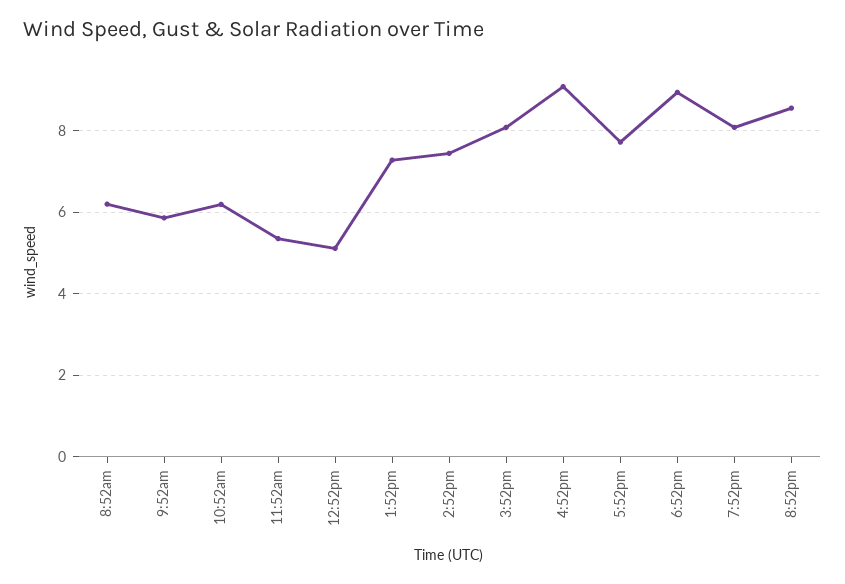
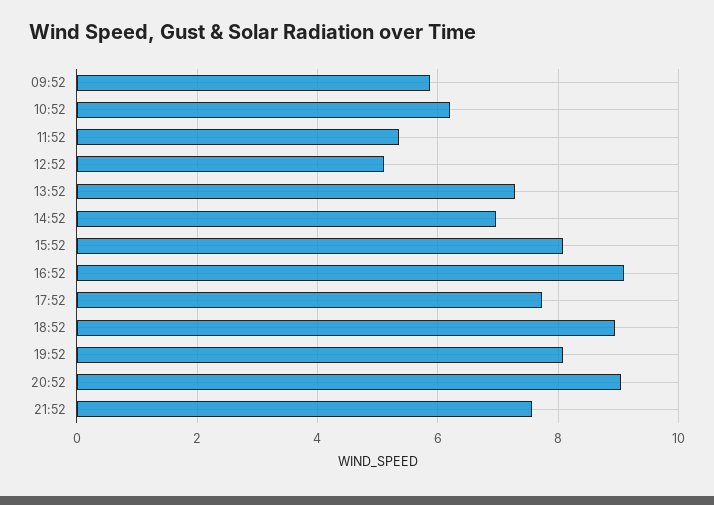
8:52am: 6.2 -> none
2:52pm: 7.4 -> 7
8:52pm: 8.6 -> 9
21:52: none -> 7.6

